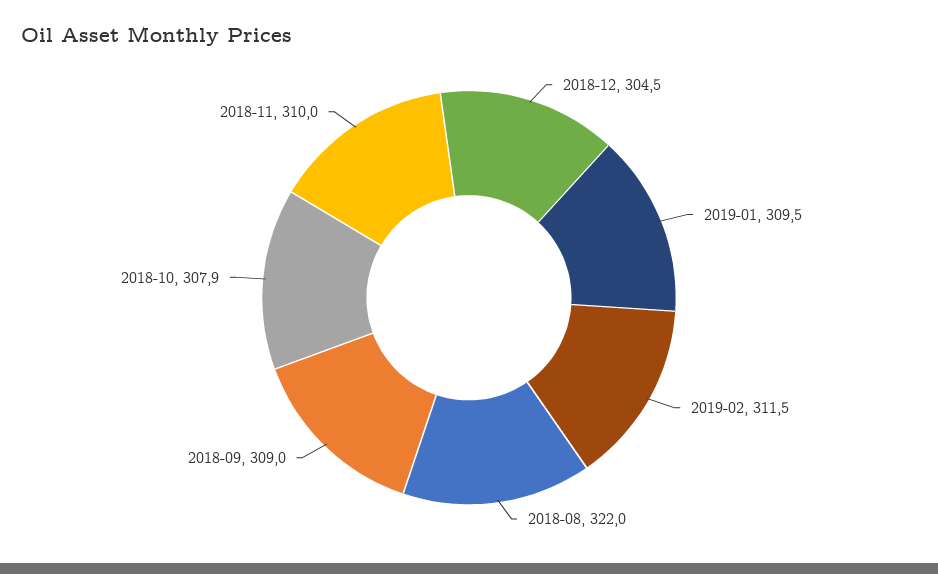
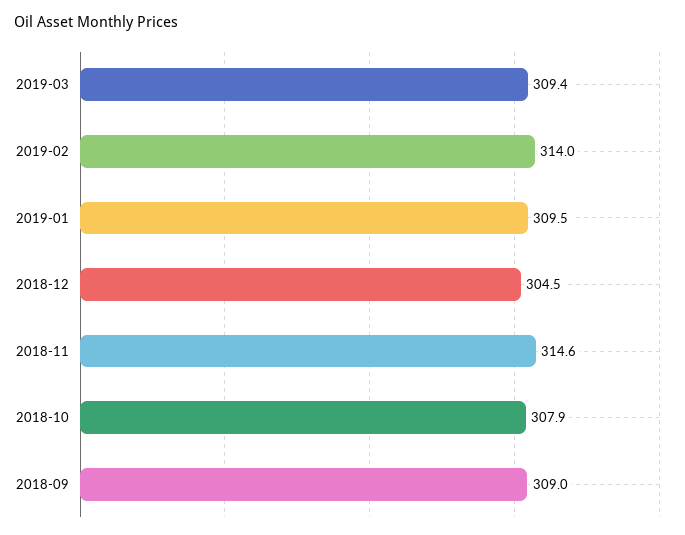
2019-02: 311.5 -> 314
2018-08: 322 -> none
2018-11: 310 -> 314.6
2019-03: none -> 309.4

